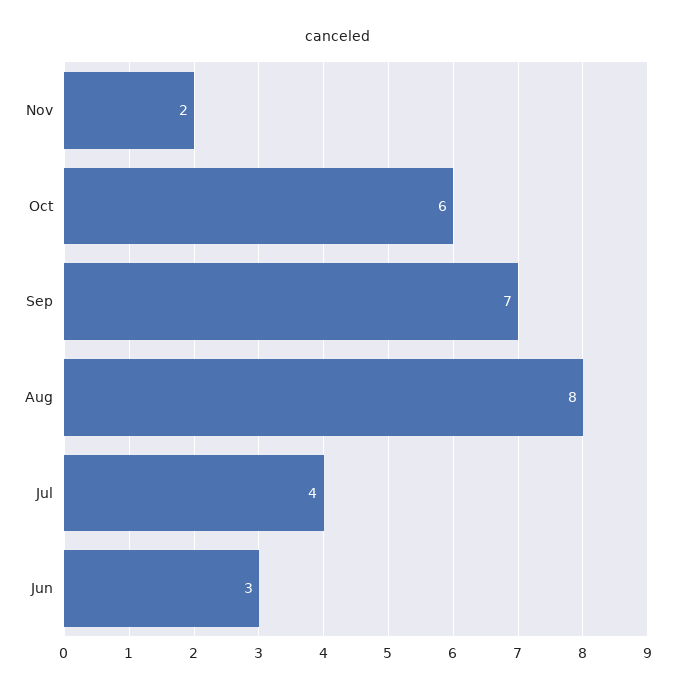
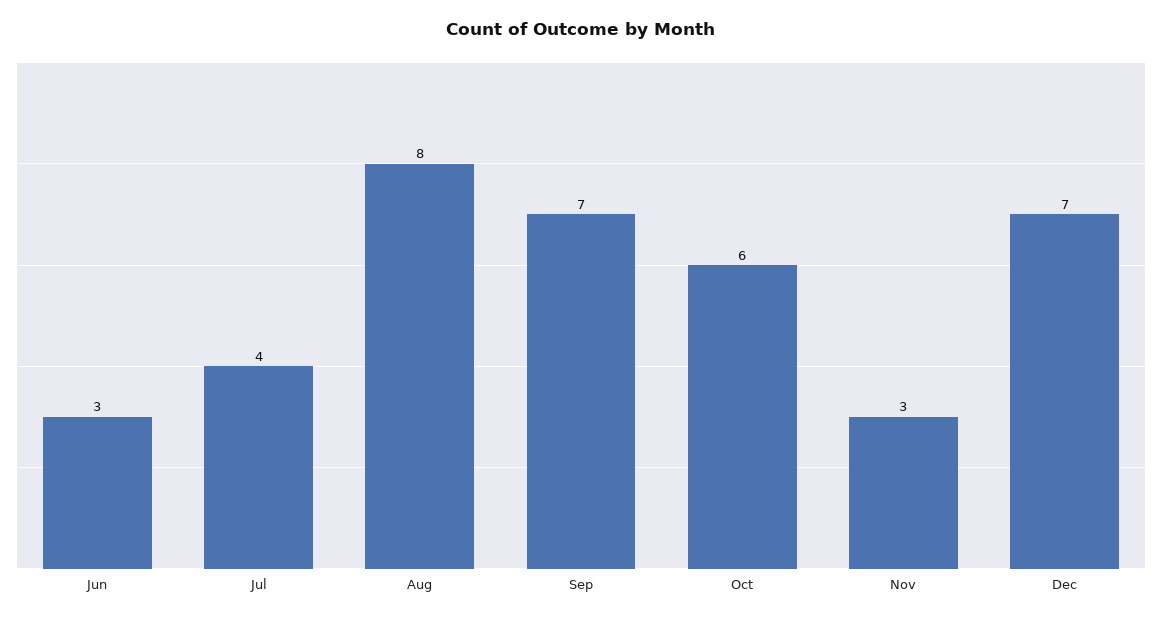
Nov: 2 -> 3
Dec: none -> 7

